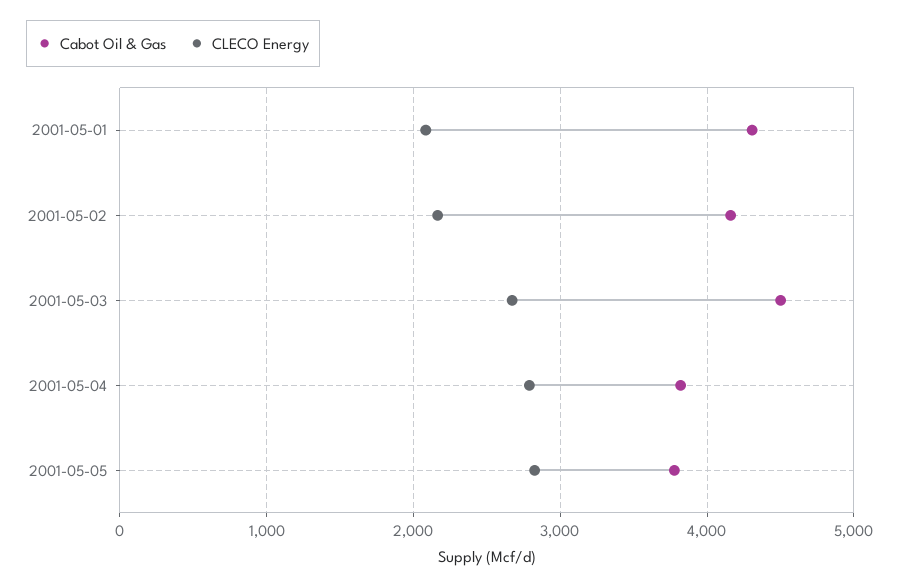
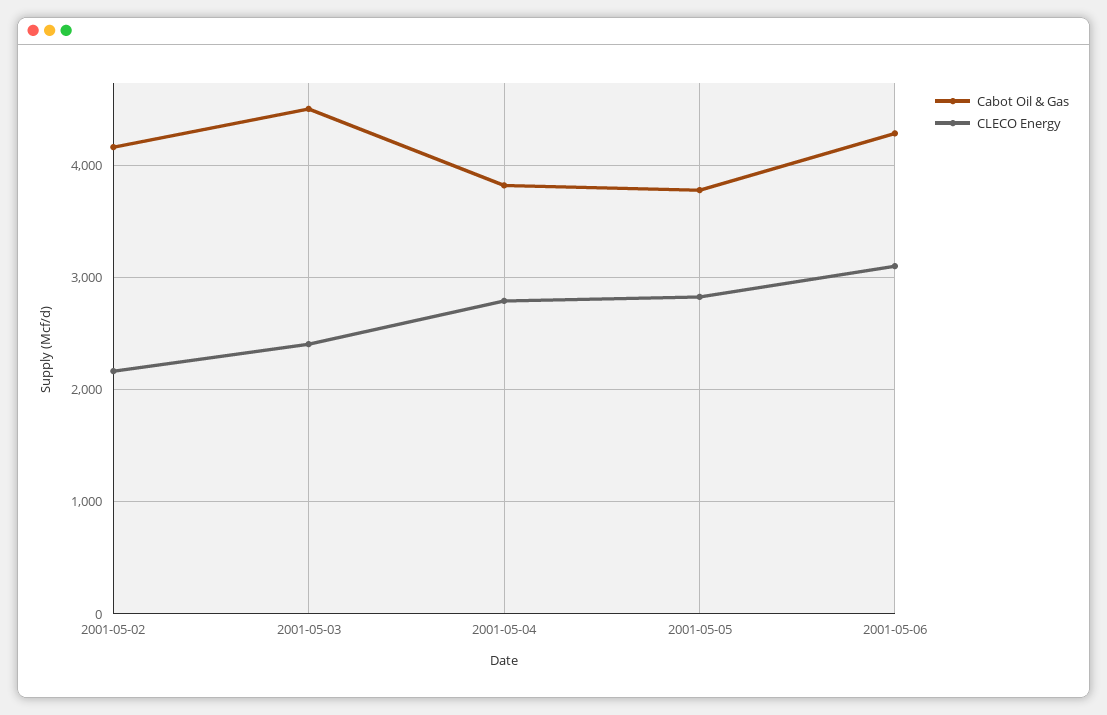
Cabot Oil & Gas, 2001-05-01: 4300 -> none
CLECO Energy, 2001-05-01: 2100 -> none
CLECO Energy, 2001-05-03: 2700 -> 2400
Cabot Oil & Gas, 2001-05-06: none -> 4300
CLECO Energy, 2001-05-06: none -> 3100

